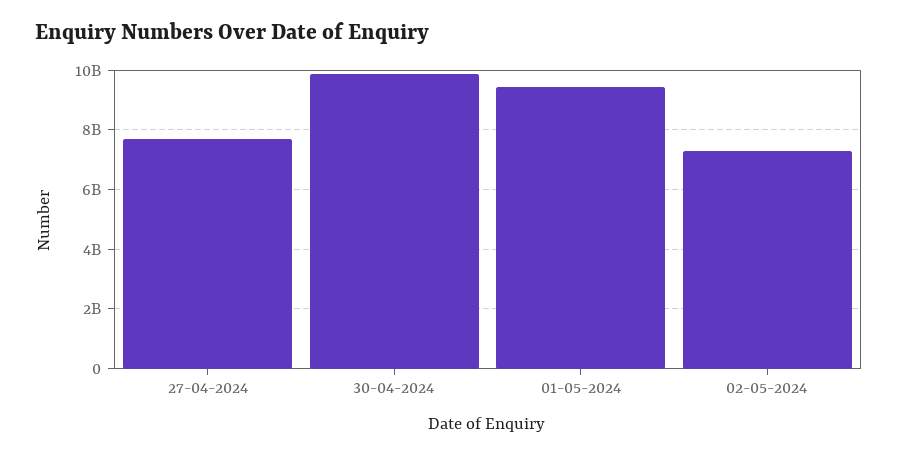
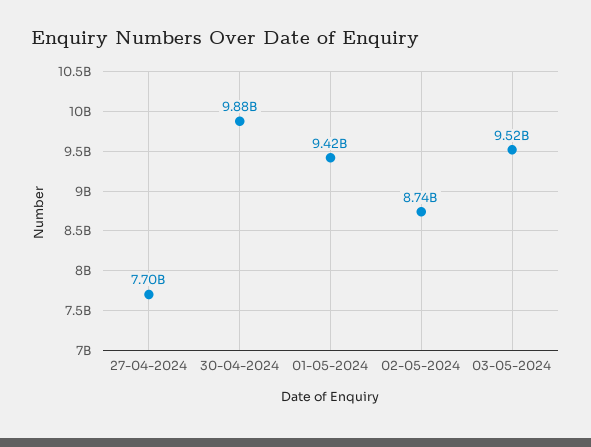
02-05-2024: 7250000000 -> 8740000000
03-05-2024: none -> 9520000000

